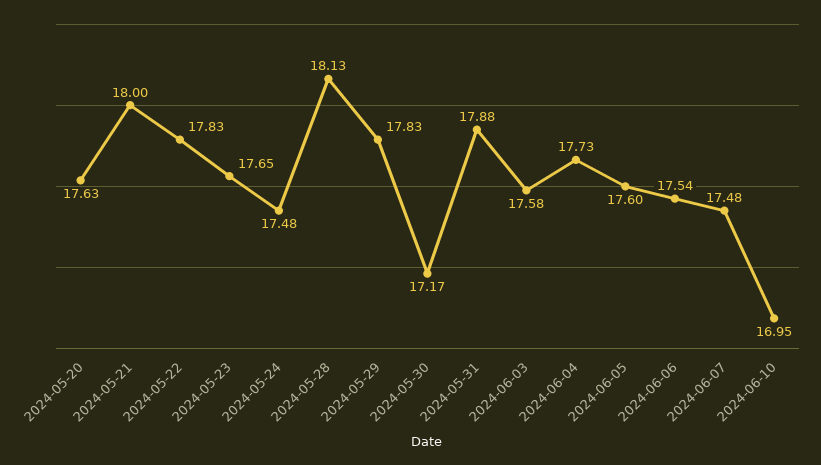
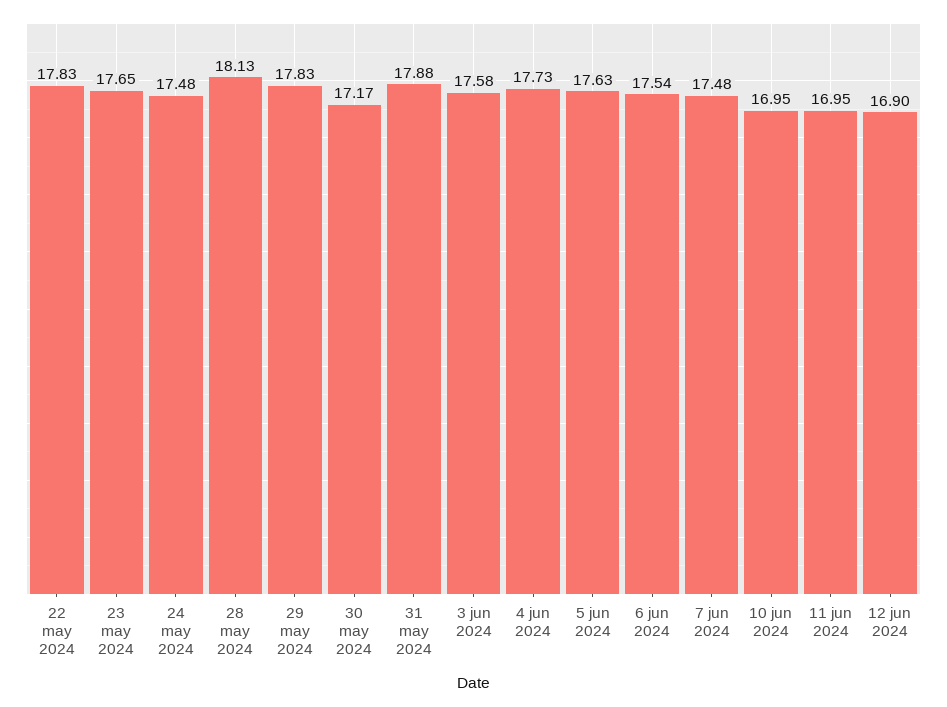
2024-05-20: 17.63 -> none
2024-05-21: 18 -> none
2024-06-05: 17.6 -> 17.63
11 jun 2024: none -> 16.95
12 jun 2024: none -> 16.9

